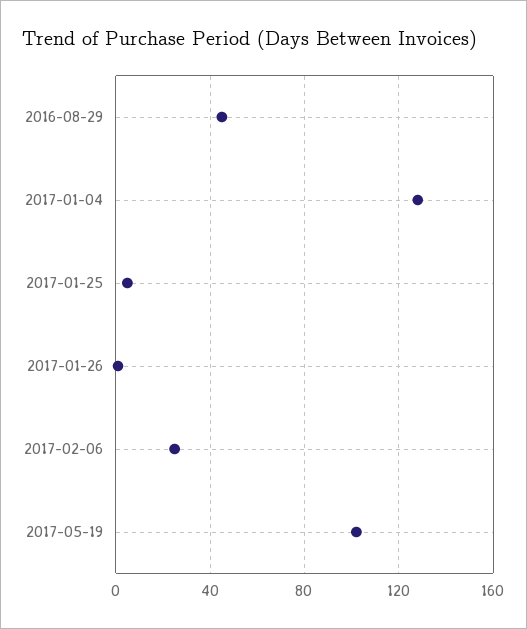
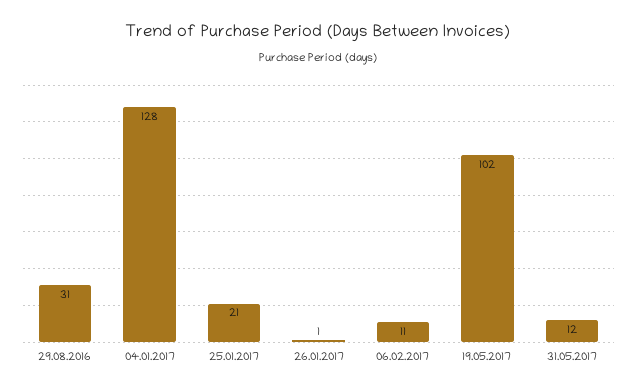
2016-08-29: 45 -> 31
2017-01-25: 5 -> 21
2017-02-06: 25 -> 11
31.05.2017: none -> 12

